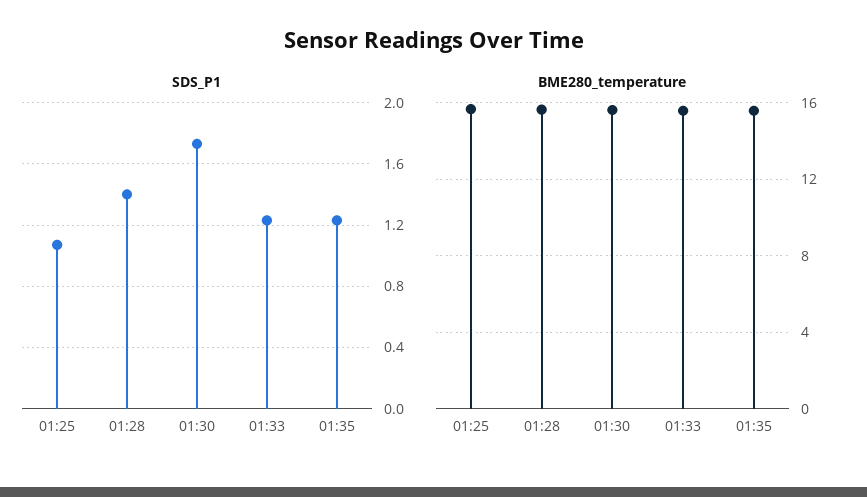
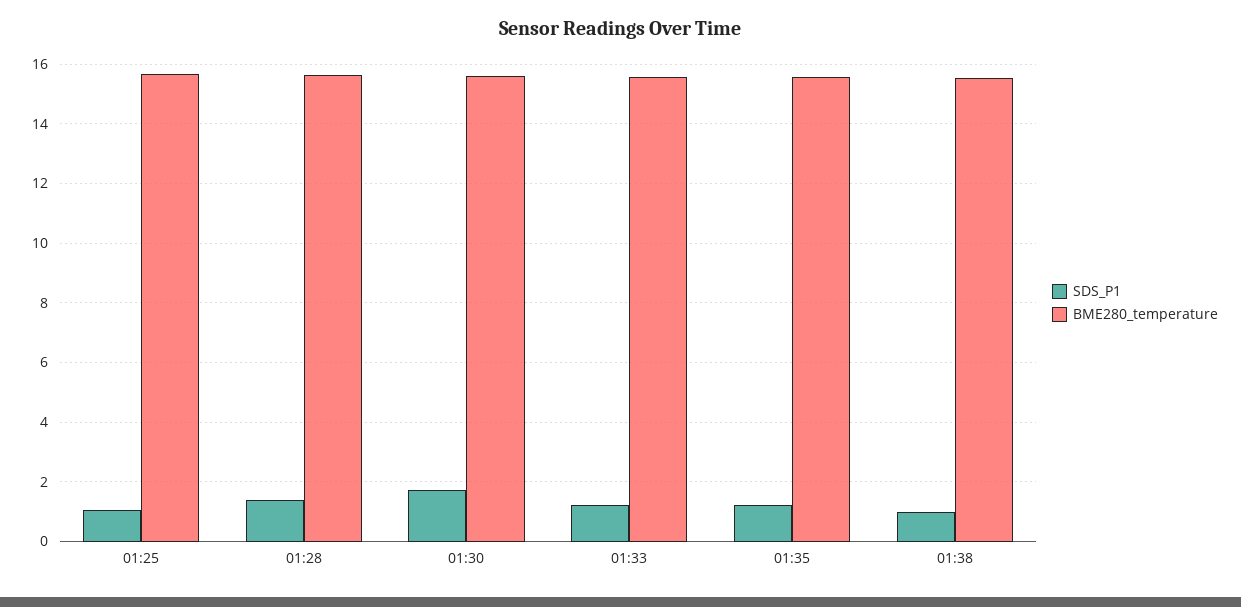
SDS_P1, 01:38: none -> 1
BME280_temperature, 01:38: none -> 15.5

